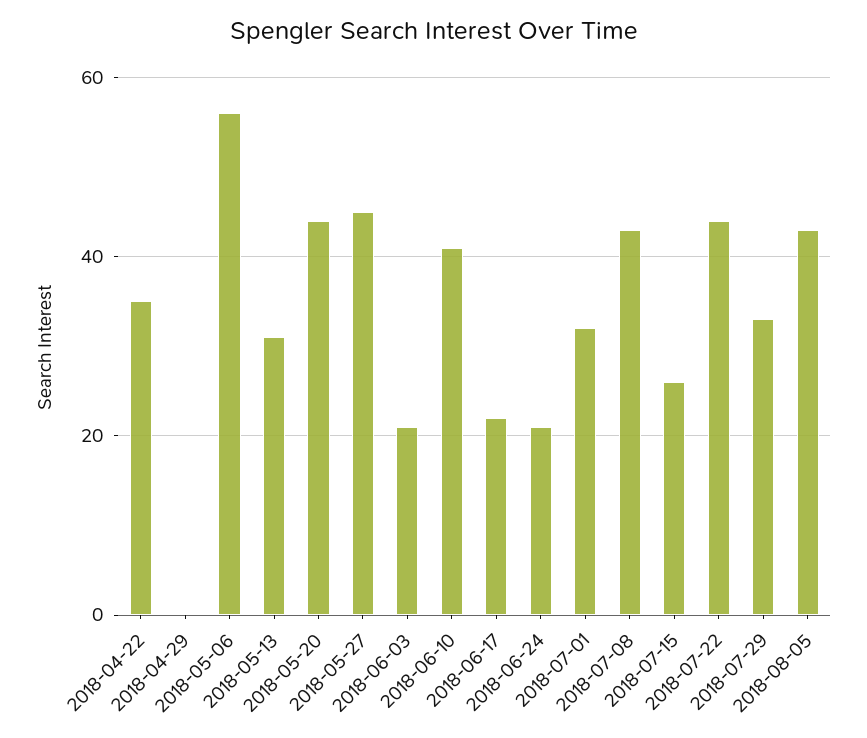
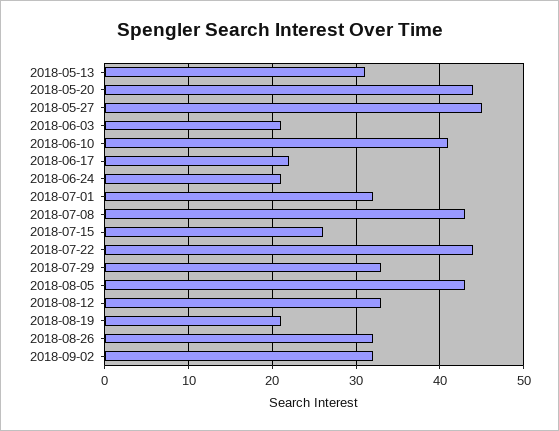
2018-04-22: 35 -> none
2018-04-29: 0 -> none
2018-05-06: 55 -> none
2018-08-12: none -> 33
2018-08-19: none -> 21
2018-08-26: none -> 32
2018-09-02: none -> 32

